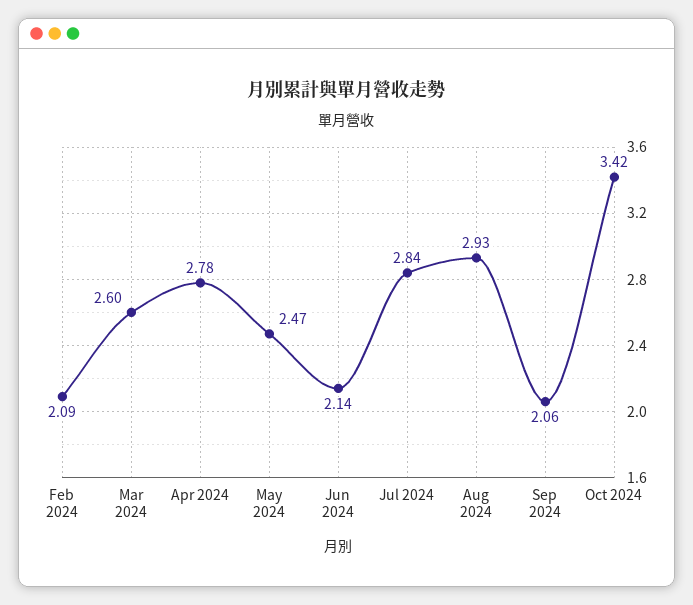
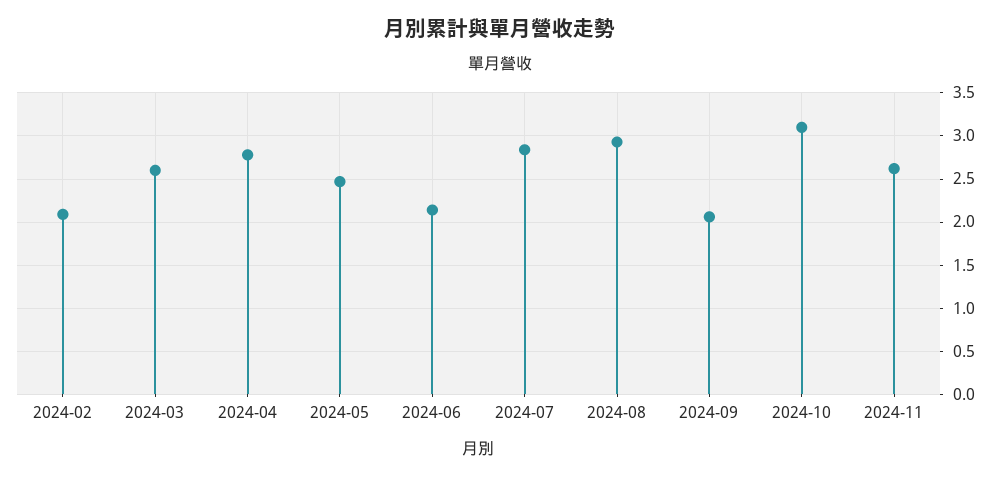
Oct 2024: 3.42 -> 3.1
2024-11: none -> 2.6

